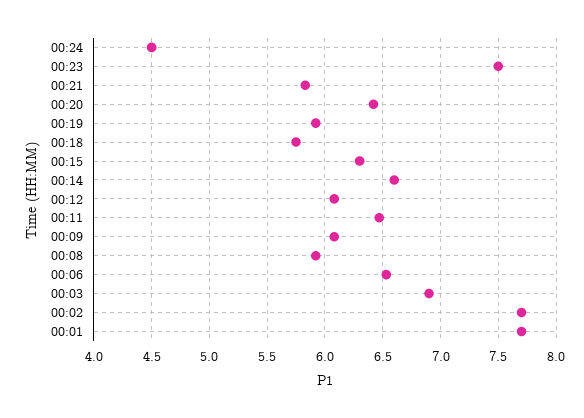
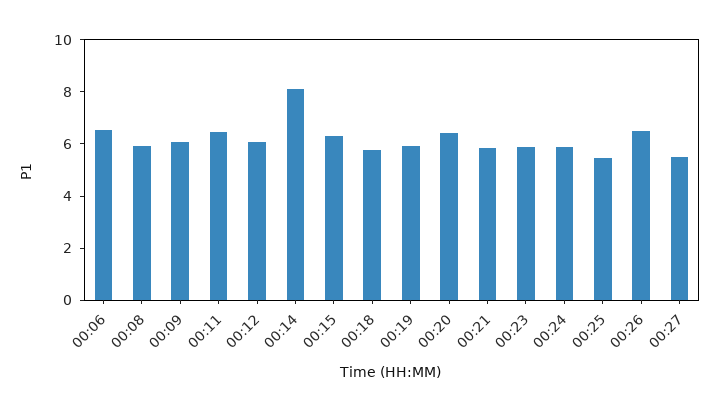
00:24: 4.5 -> 6
00:23: 7.5 -> 6
00:14: 6.6 -> 8
00:03: 6.9 -> none
00:02: 7.7 -> none
00:01: 7.7 -> none
00:25: none -> 5.5
00:26: none -> 6.5
00:27: none -> 5.5

